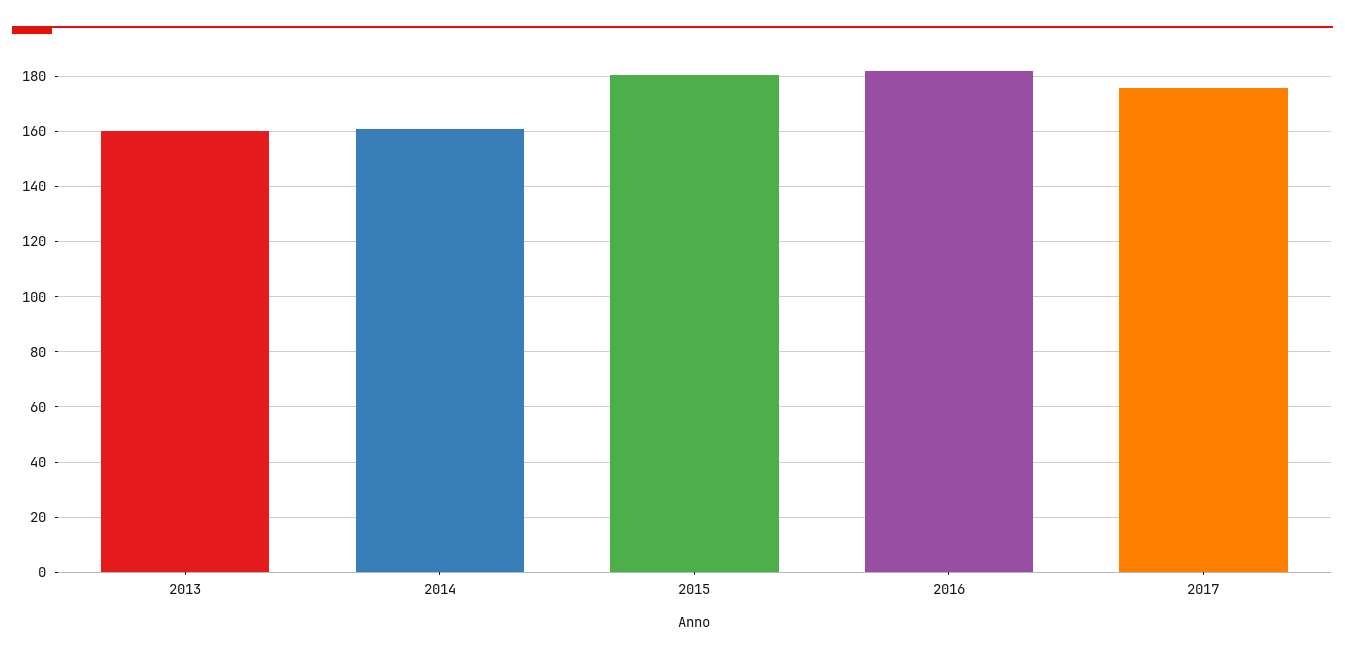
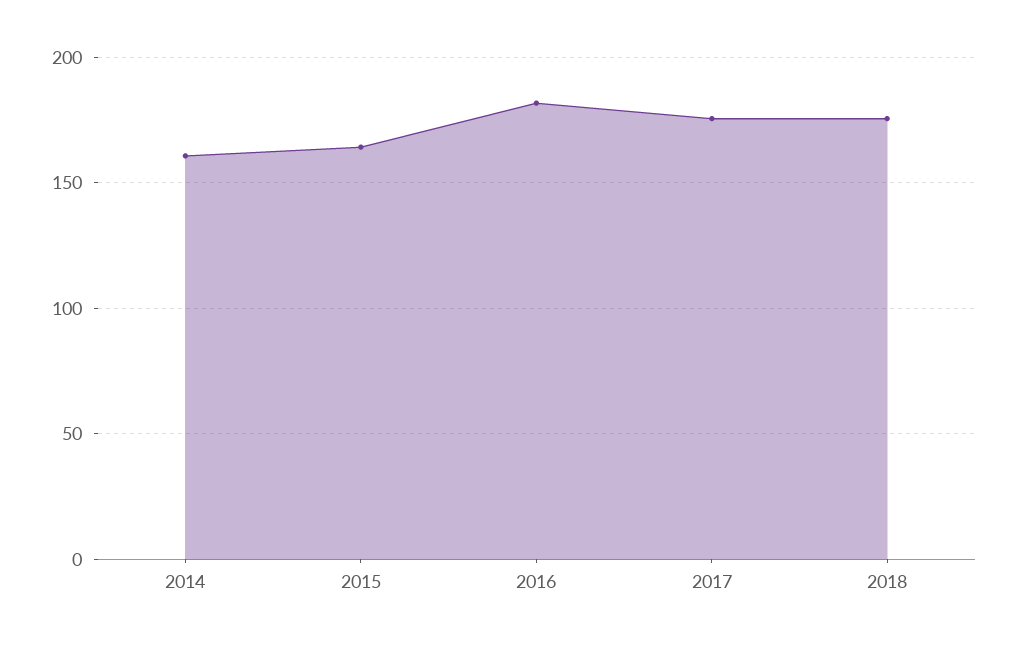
2013: 160 -> none
2015: 180 -> 165
2018: none -> 175

